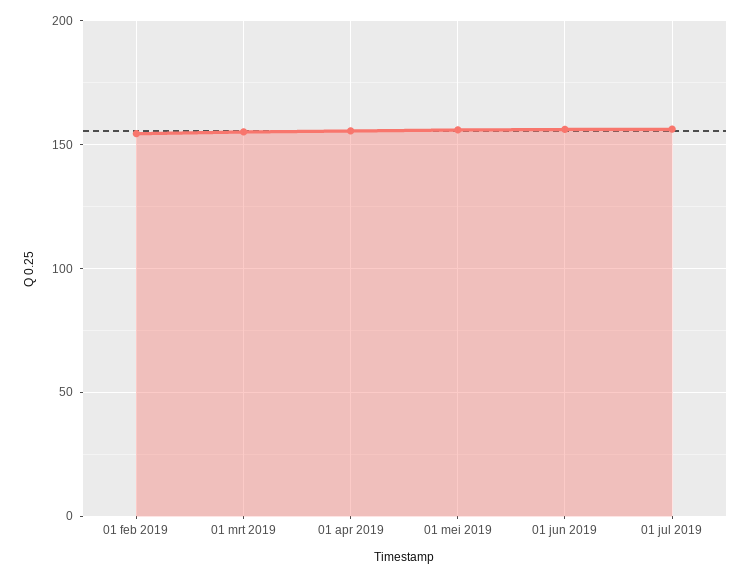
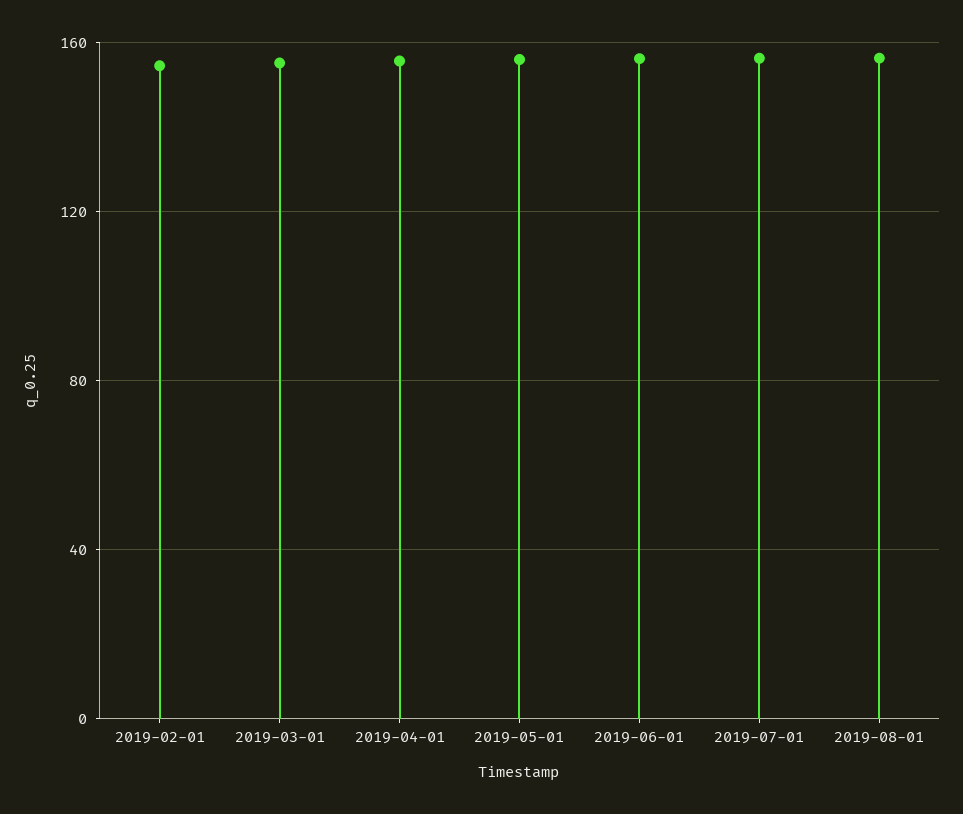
2019-08-01: none -> 155

